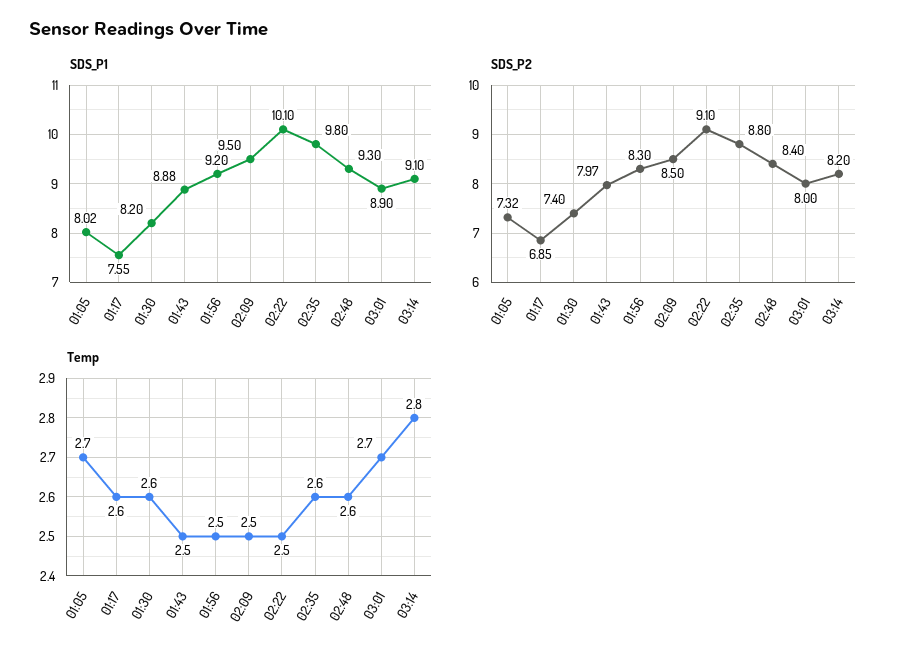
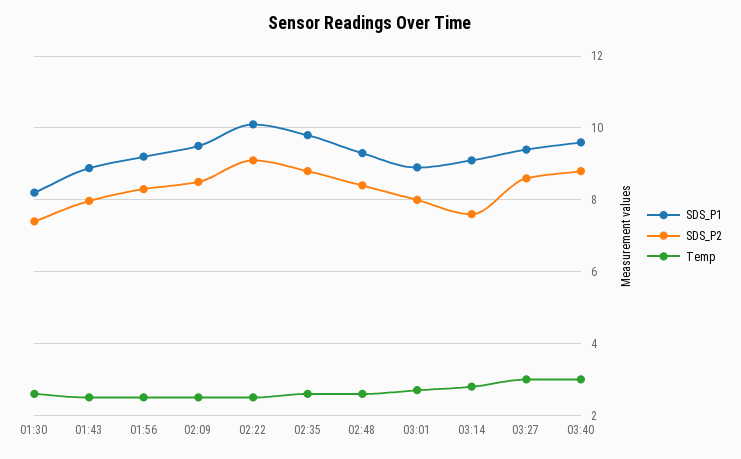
SDS_P1, 01:05: 8.02 -> none
SDS_P1, 01:17: 7.55 -> none
SDS_P2, 01:05: 7.32 -> none
SDS_P2, 01:17: 6.85 -> none
SDS_P2, 03:14: 8.2 -> 7.6
Temp, 01:05: 2.7 -> none
Temp, 01:17: 2.6 -> none
SDS_P1, 03:27: none -> 9.4
SDS_P2, 03:27: none -> 8.6
Temp, 03:27: none -> 3
SDS_P1, 03:40: none -> 9.6
SDS_P2, 03:40: none -> 8.8
Temp, 03:40: none -> 3

